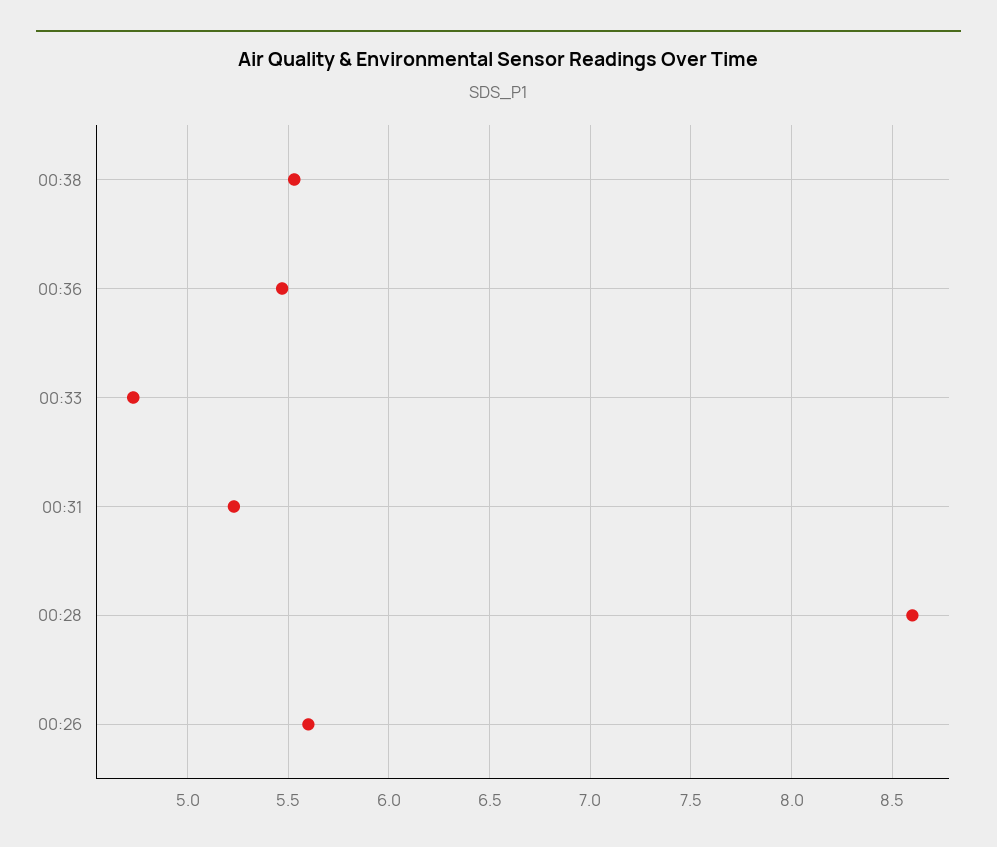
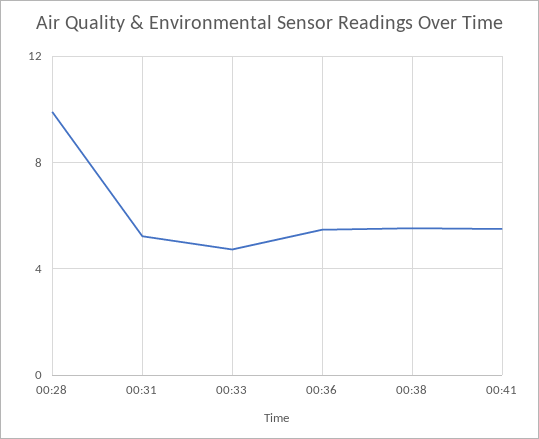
00:28: 8.6 -> 10
00:26: 5.6 -> none
00:41: none -> 5.5

